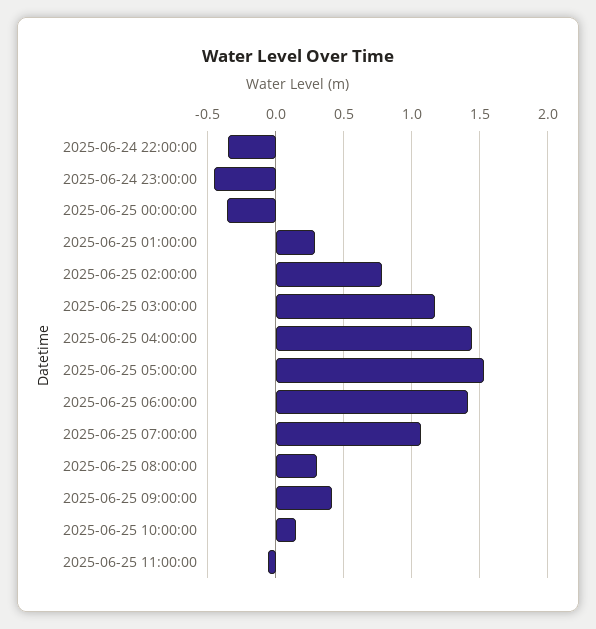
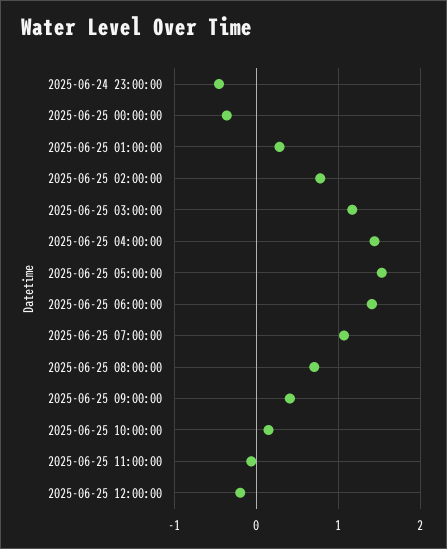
2025-06-24 22:00:00: -0.35 -> none
2025-06-25 08:00:00: 0.3 -> 0.7
2025-06-25 12:00:00: none -> -0.2

